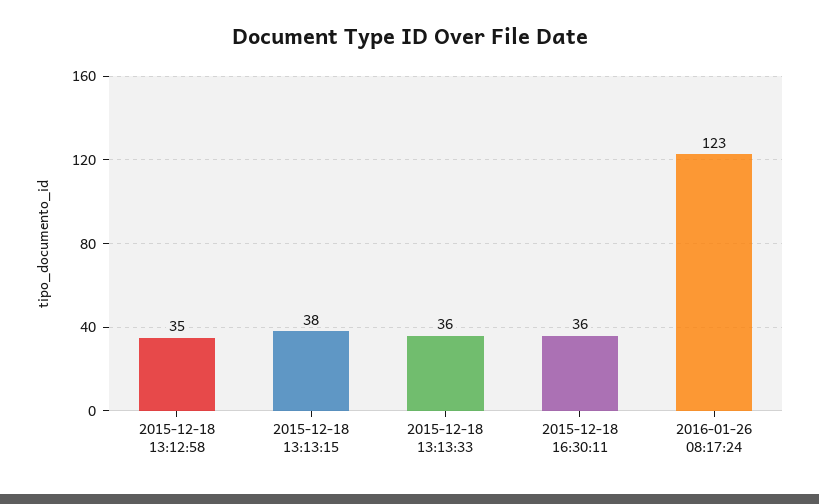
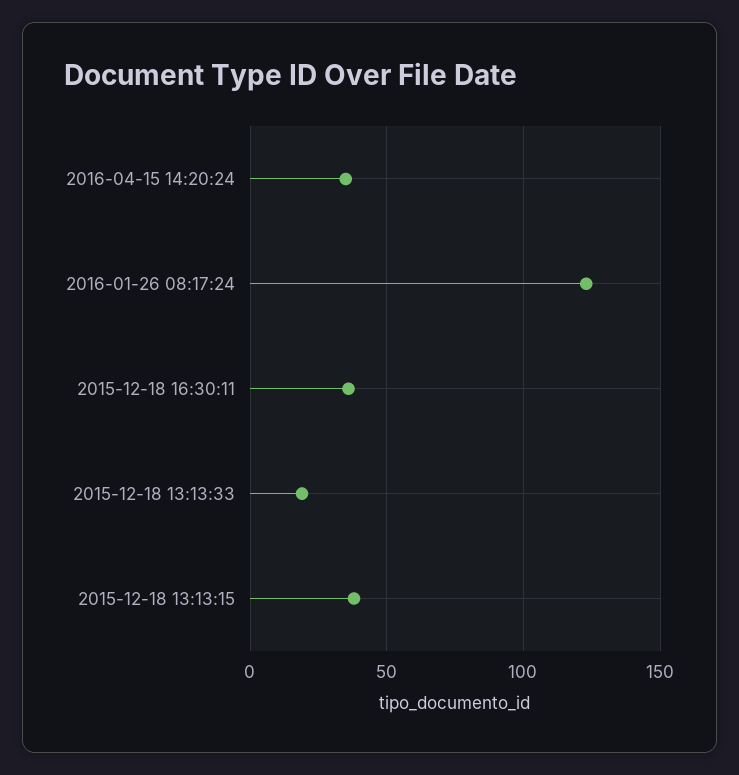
2015-12-18 13:12:58: 35 -> none
2015-12-18 13:13:33: 36 -> 20
2016-04-15 14:20:24: none -> 35

